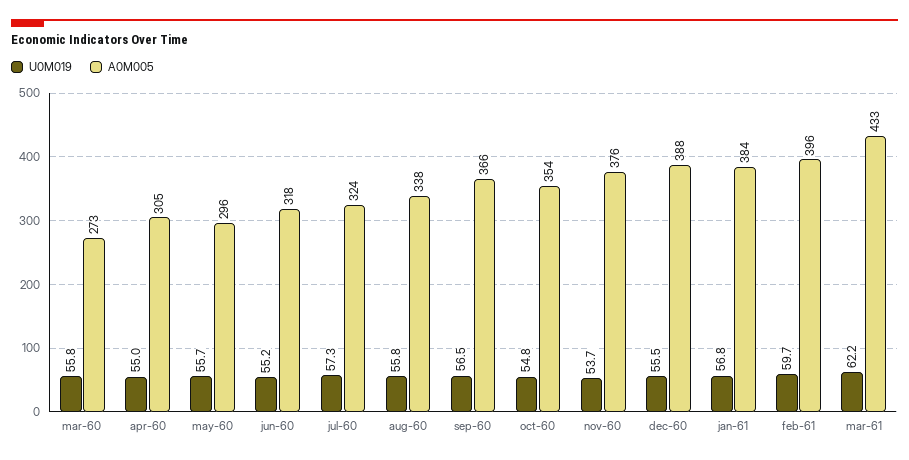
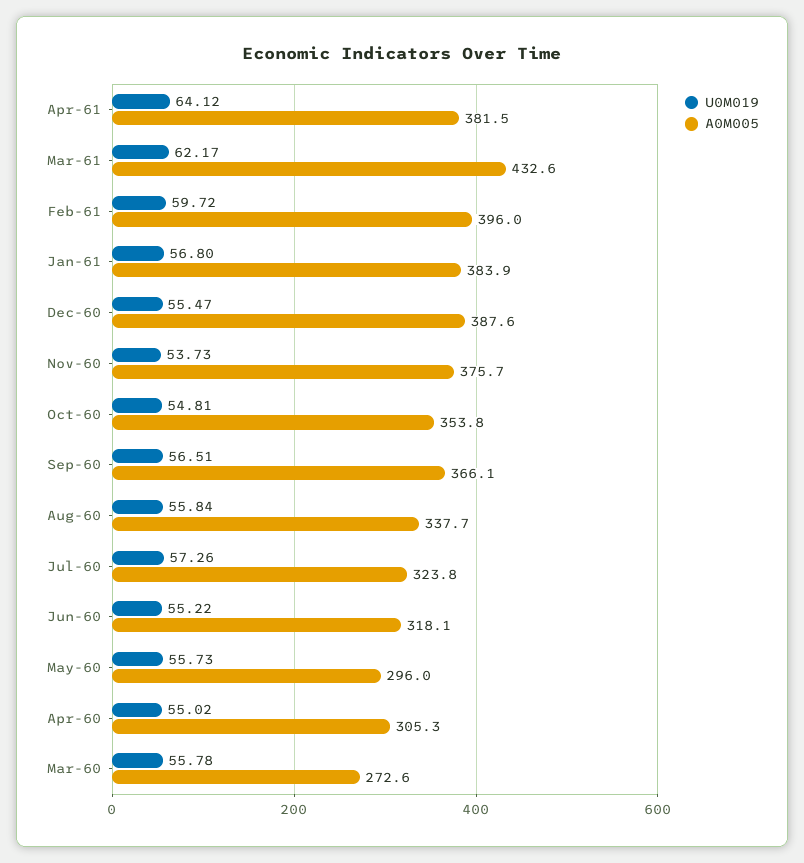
U0M019, Apr-61: none -> 64.12
A0M005, Apr-61: none -> 381.5

